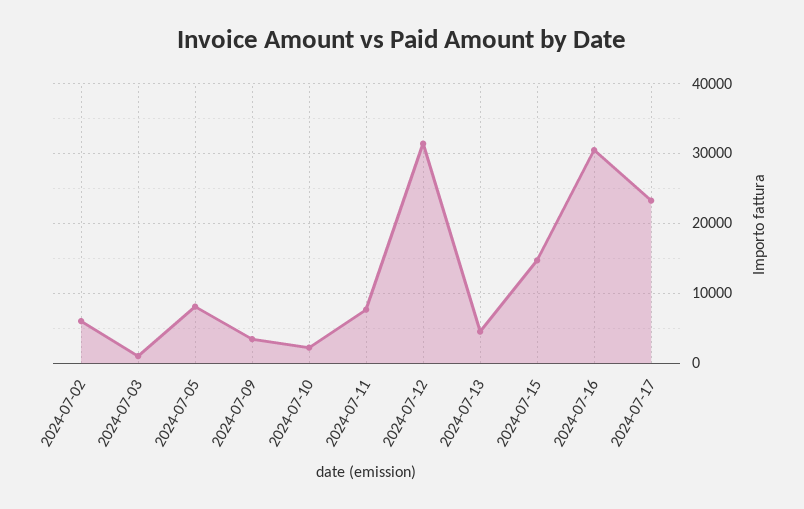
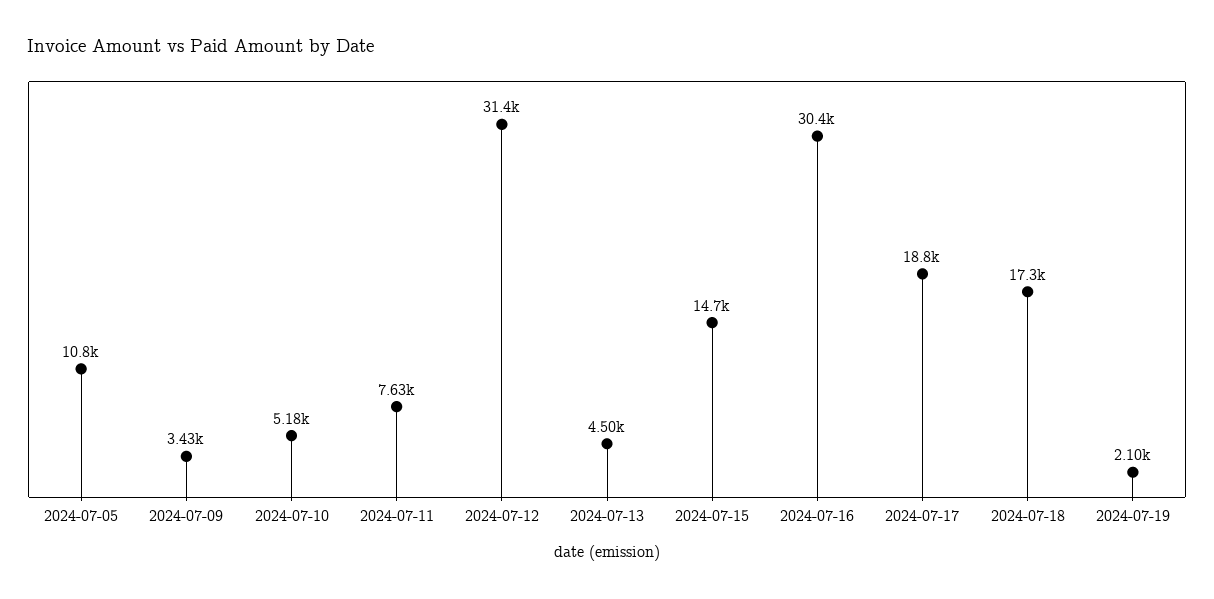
2024-07-02: 6000 -> none
2024-07-03: 1000 -> none
2024-07-05: 8000 -> 10800
2024-07-10: 2000 -> 5180
2024-07-17: 23000 -> 18800
2024-07-18: none -> 17300
2024-07-19: none -> 2100

